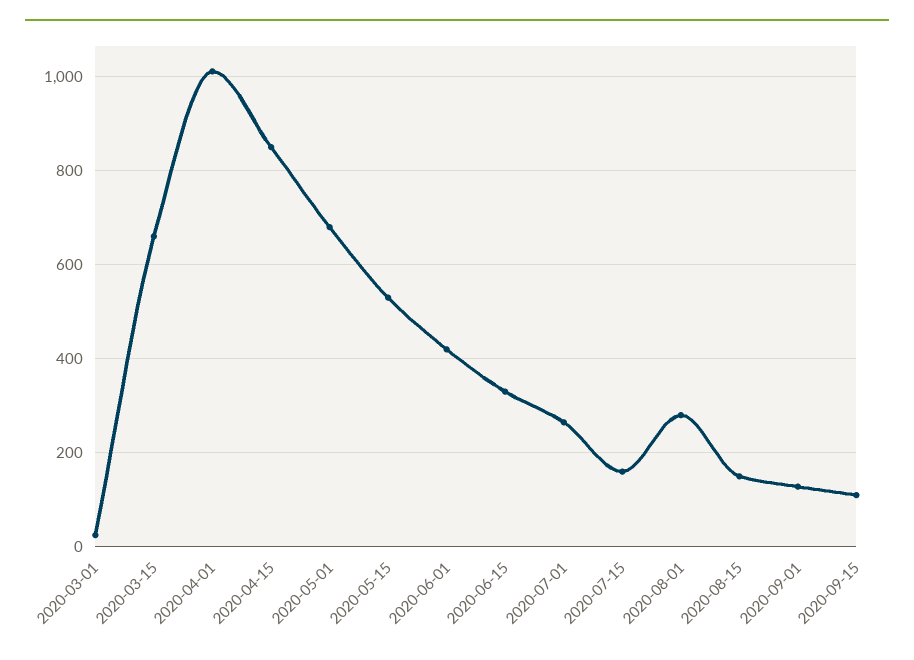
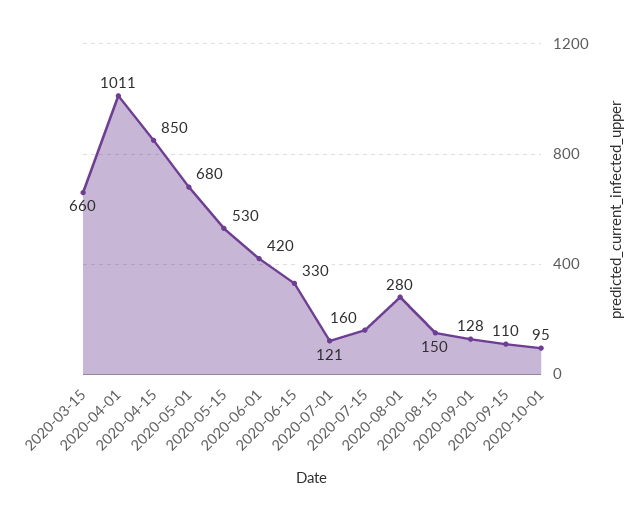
2020-03-01: 20 -> none
2020-07-01: 260 -> 121
2020-10-01: none -> 95

